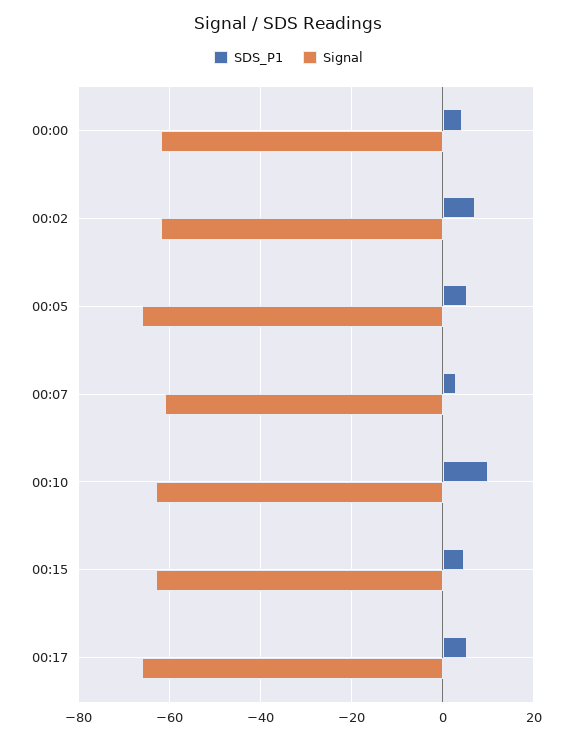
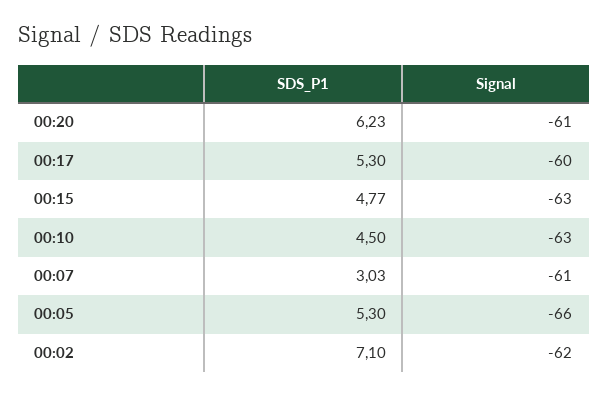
SDS_P1, 00:00: 4 -> none
Signal, 00:00: -62 -> none
SDS_P1, 00:10: 10 -> 4.5
Signal, 00:17: -66 -> -60
SDS_P1, 00:20: none -> 6.23
Signal, 00:20: none -> -61

